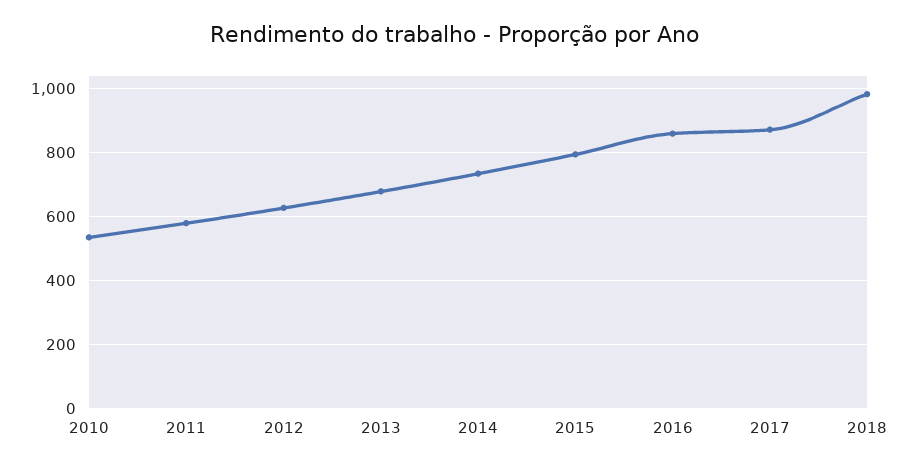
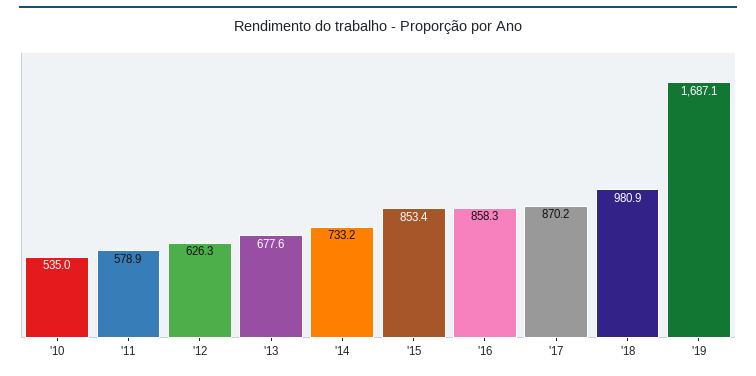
2015: 800 -> 853.4
'19: none -> 1687.1

